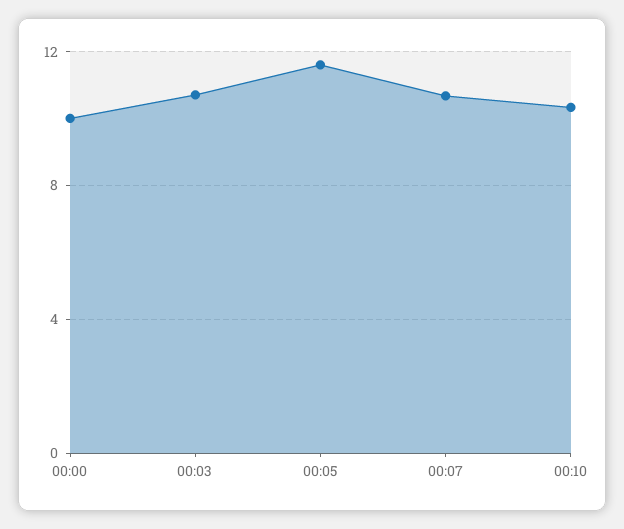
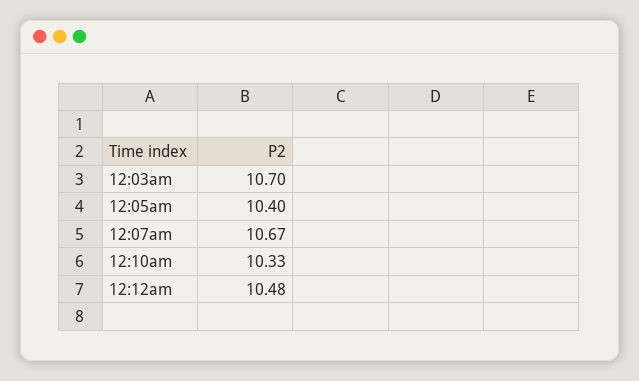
00:00: 10 -> none
00:05: 11.5 -> 10.4
12:12am: none -> 10.48

